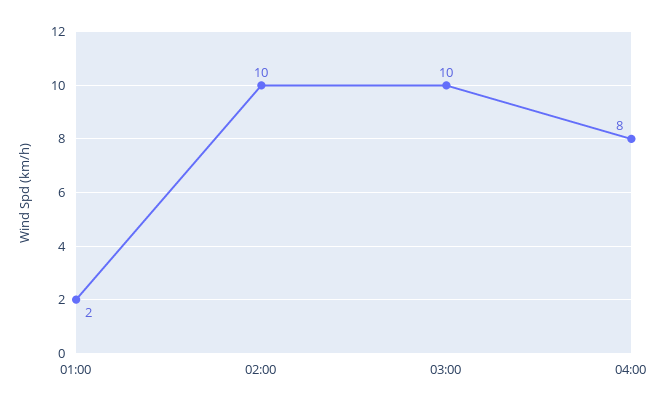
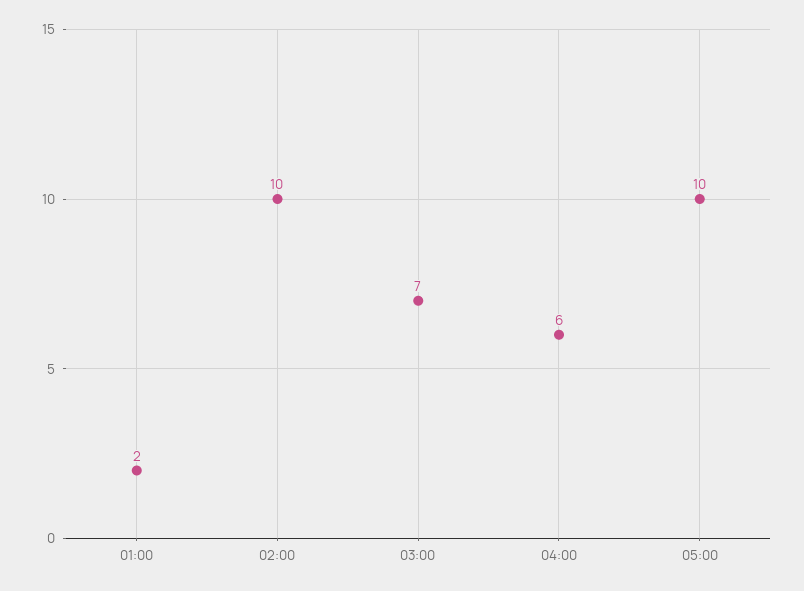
03:00: 10 -> 7
04:00: 8 -> 6
05:00: none -> 10

